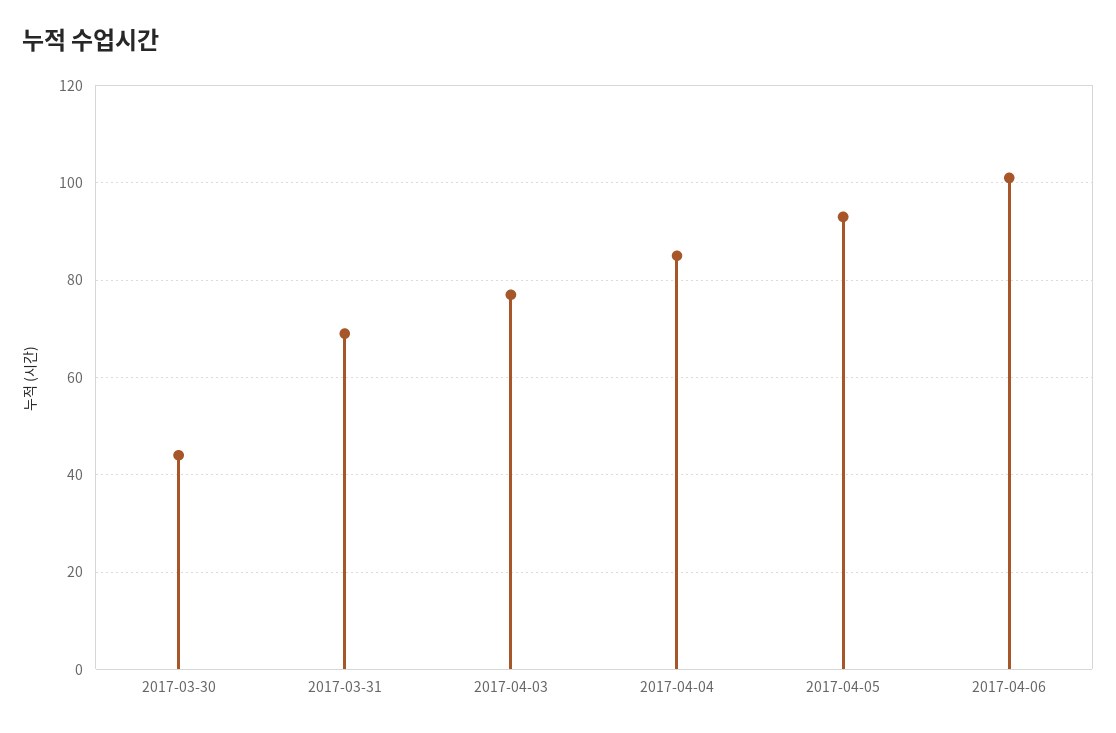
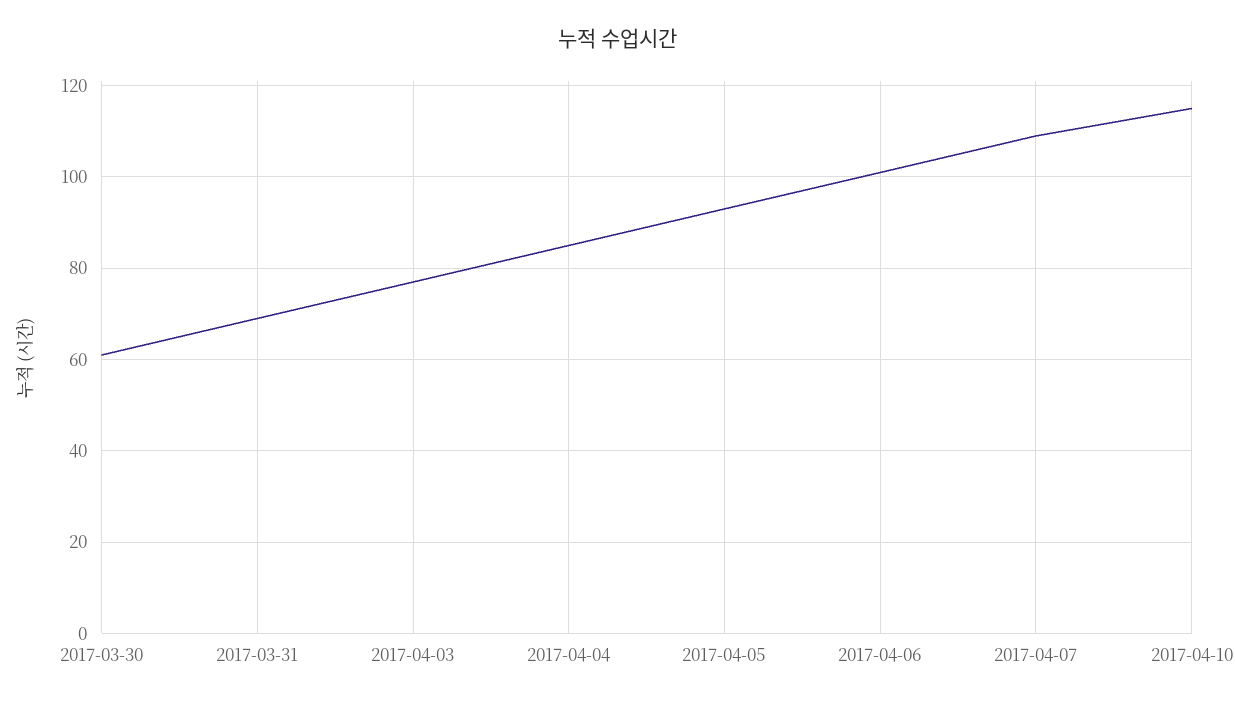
2017-03-30: 45 -> 60
2017-04-07: none -> 110
2017-04-10: none -> 115

